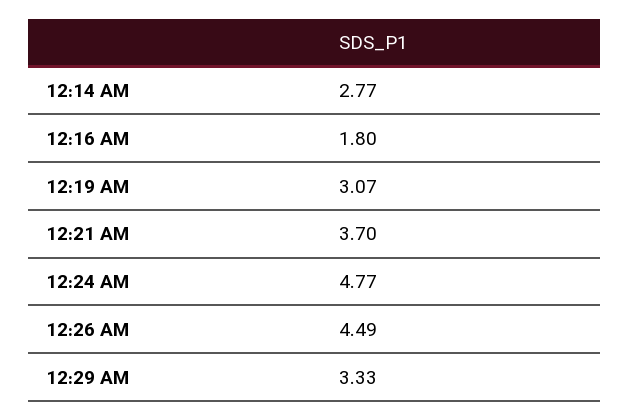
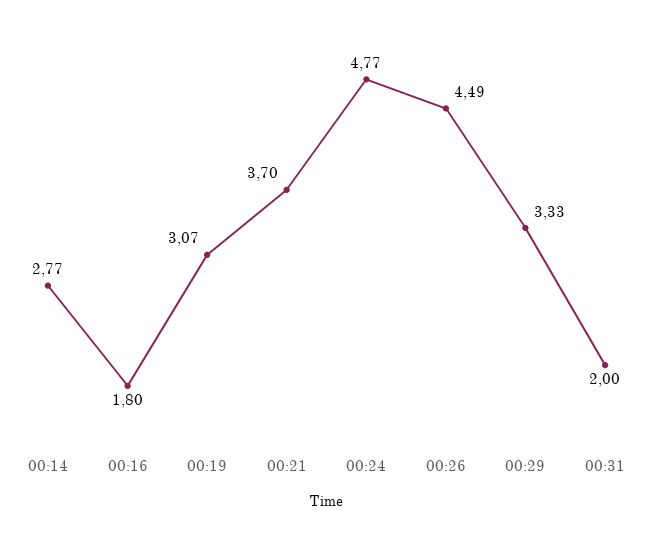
00:31: none -> 2

